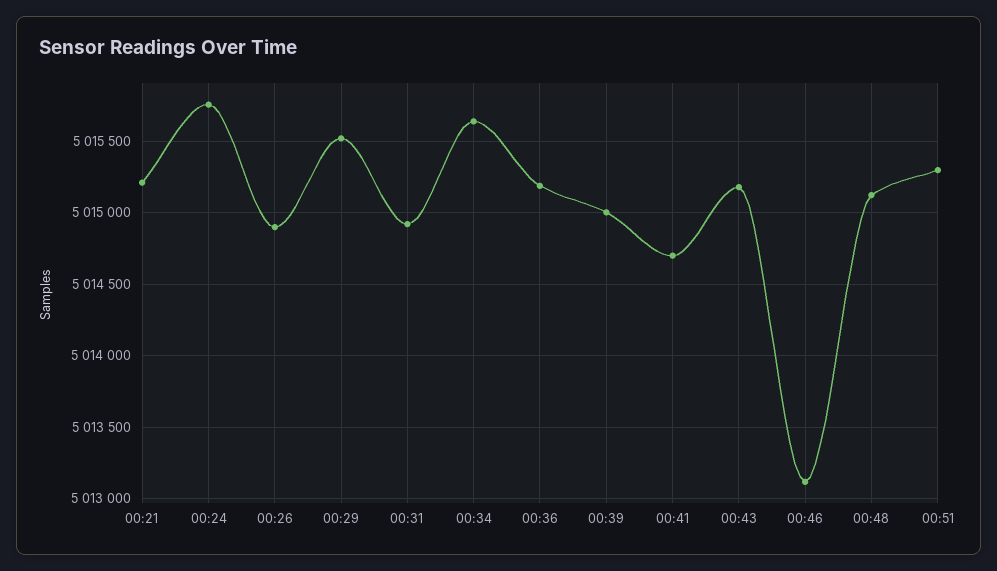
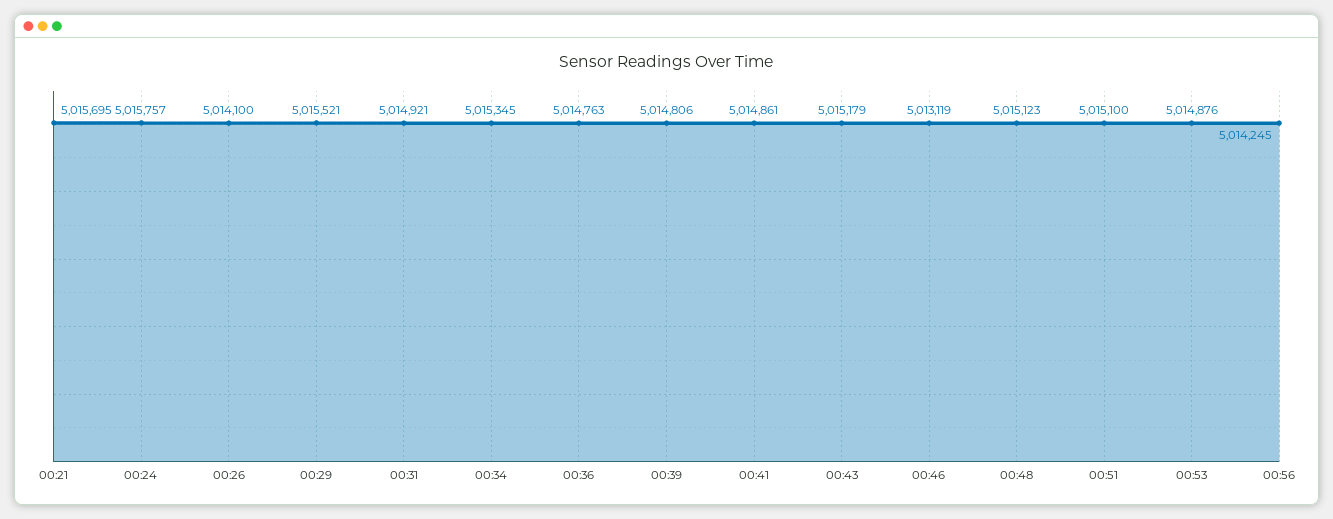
00:21: 5015200 -> 5015695
00:26: 5014900 -> 5014100
00:34: 5015650 -> 5015345
00:36: 5015200 -> 5014763
00:39: 5015000 -> 5014806
00:41: 5014700 -> 5014861
00:51: 5015300 -> 5015100
00:53: none -> 5014876
00:56: none -> 5014245

